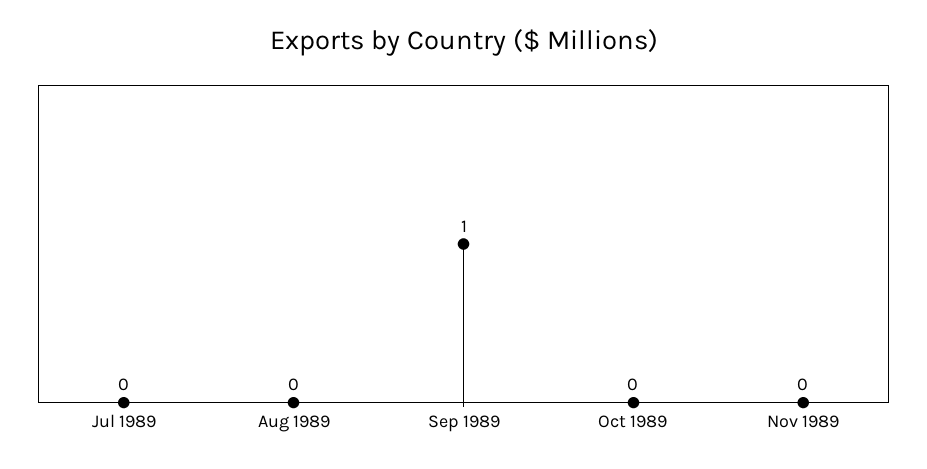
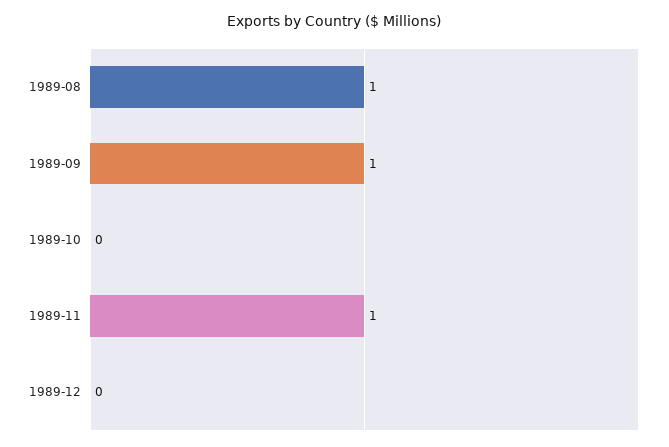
Jul 1989: 0 -> none
Aug 1989: 0 -> 1
Nov 1989: 0 -> 1
1989-12: none -> 0

